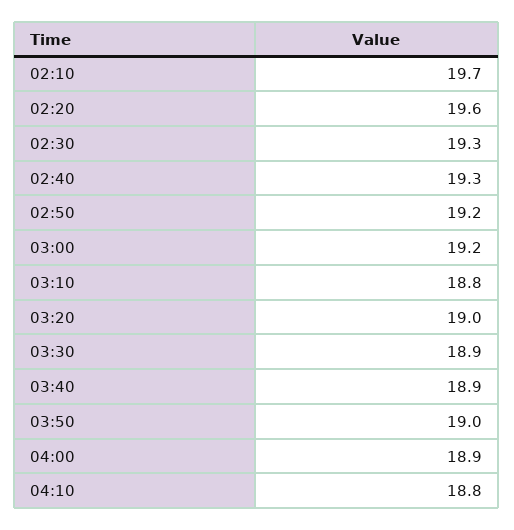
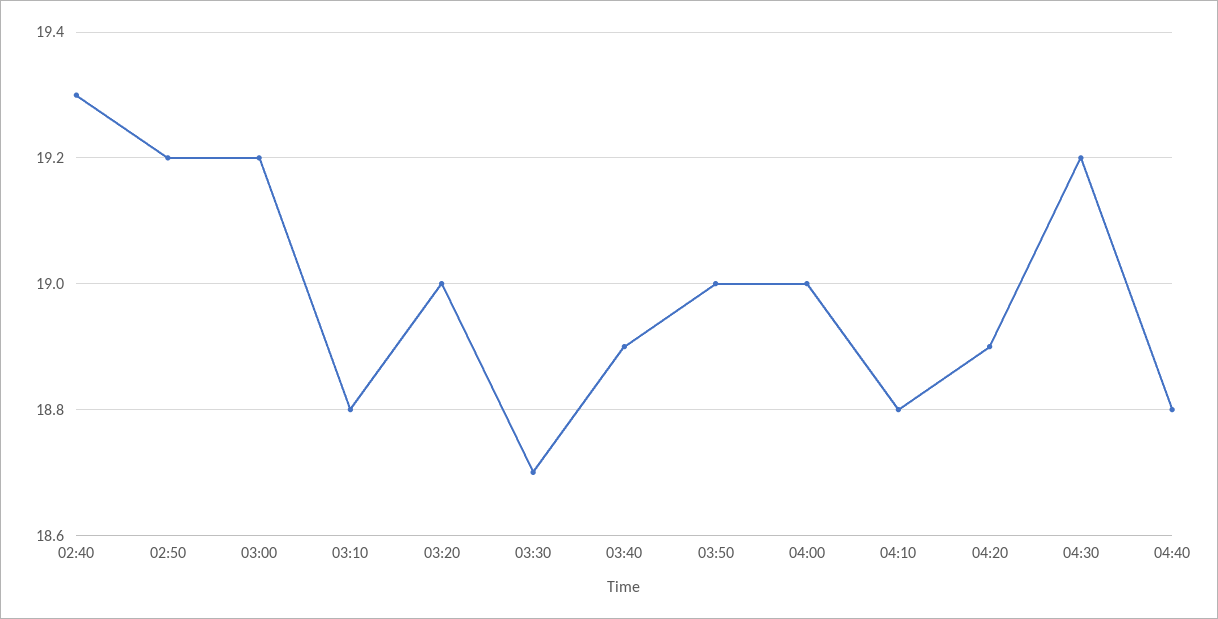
02:10: 19.7 -> none
02:20: 19.6 -> none
02:30: 19.3 -> none
03:30: 18.9 -> 18.7
04:00: 18.9 -> 19
04:20: none -> 18.9
04:30: none -> 19.2
04:40: none -> 18.8

